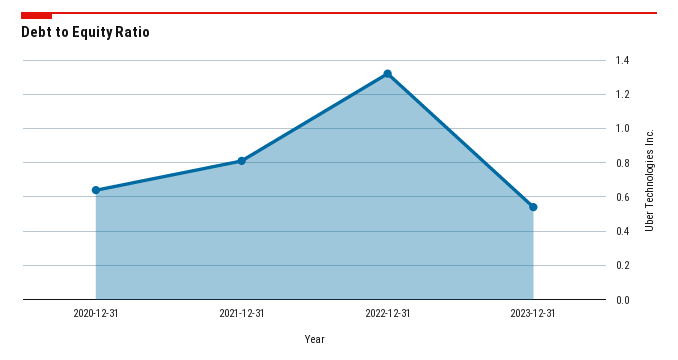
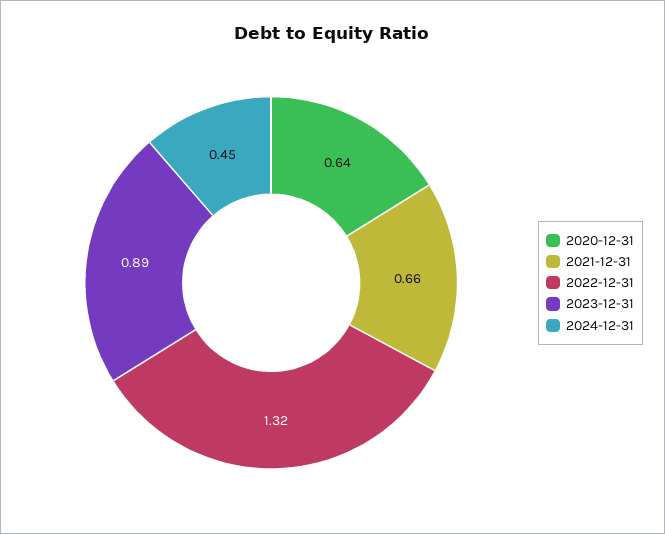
2021-12-31: 0.8 -> 0.66
2023-12-31: 0.55 -> 0.89
2024-12-31: none -> 0.45

